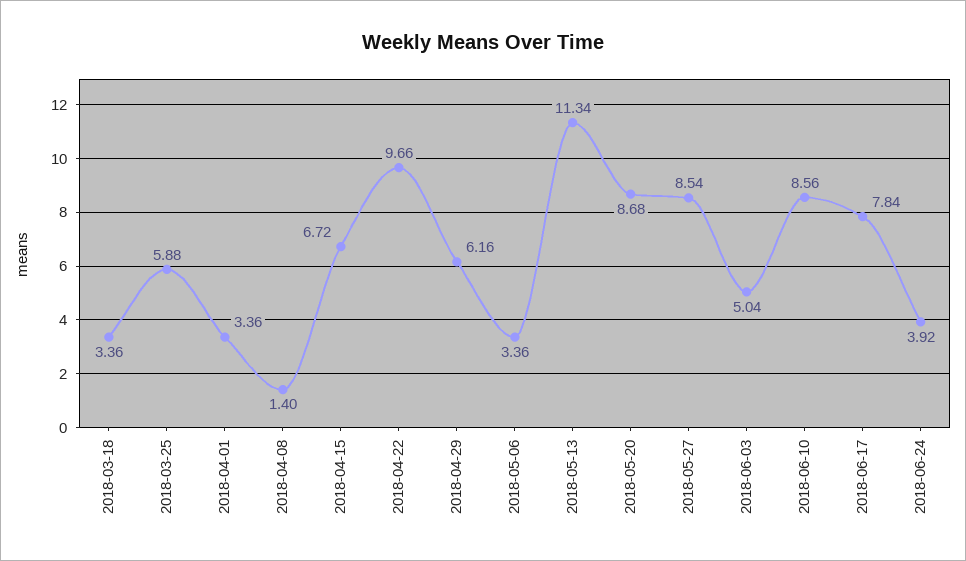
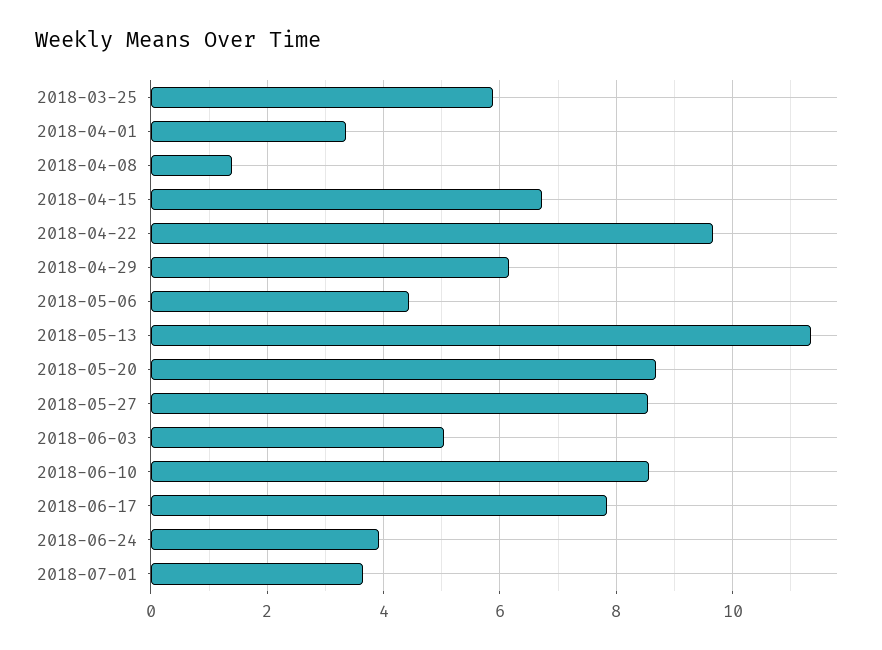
2018-03-18: 3.36 -> none
2018-05-06: 3.36 -> 4.4
2018-07-01: none -> 3.6

